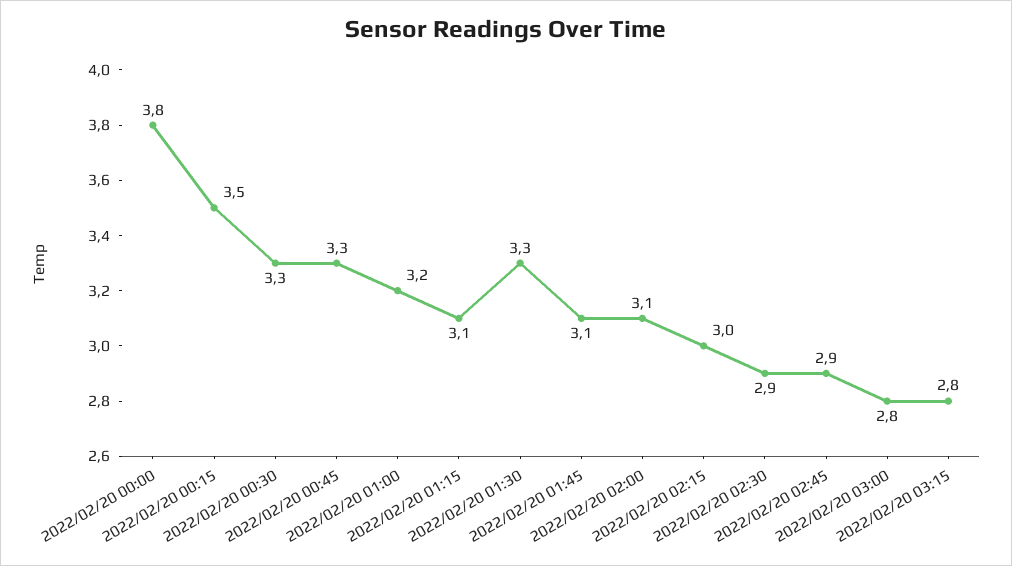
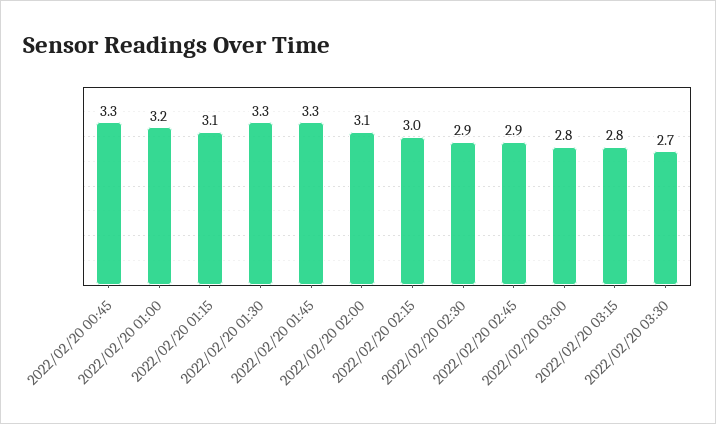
2022/02/20 00:00: 3.8 -> none
2022/02/20 00:15: 3.5 -> none
2022/02/20 00:30: 3.3 -> none
2022/02/20 01:45: 3.1 -> 3.3
2022/02/20 03:30: none -> 2.7

